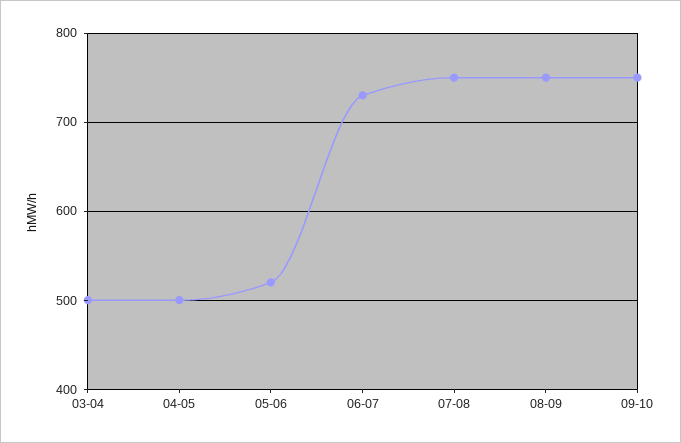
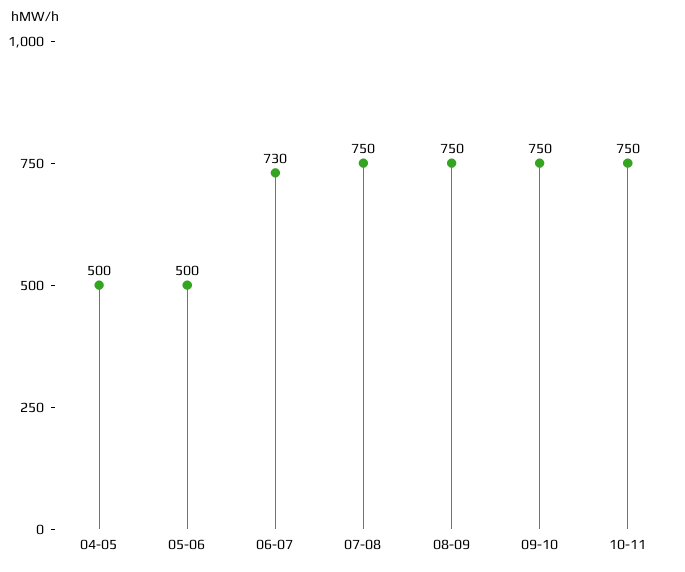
03-04: 500 -> none
05-06: 520 -> 500
10-11: none -> 750

